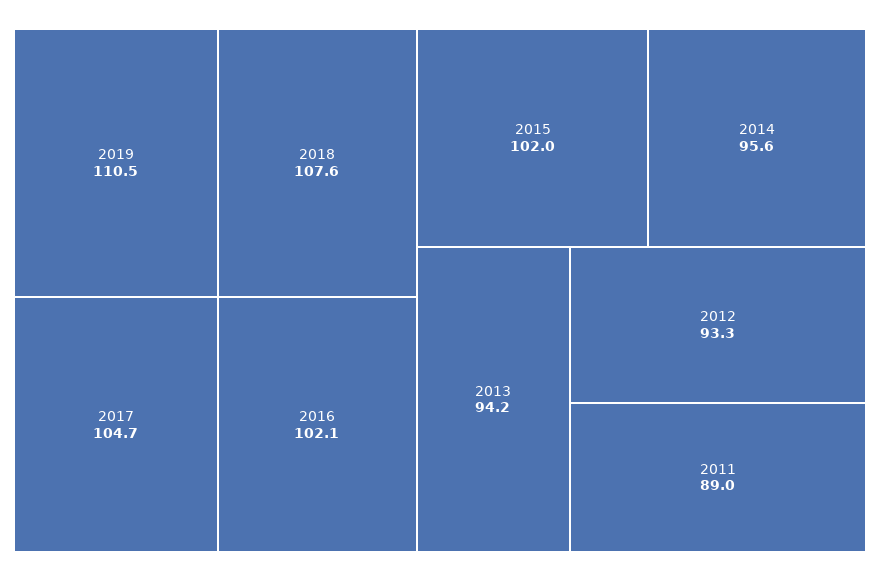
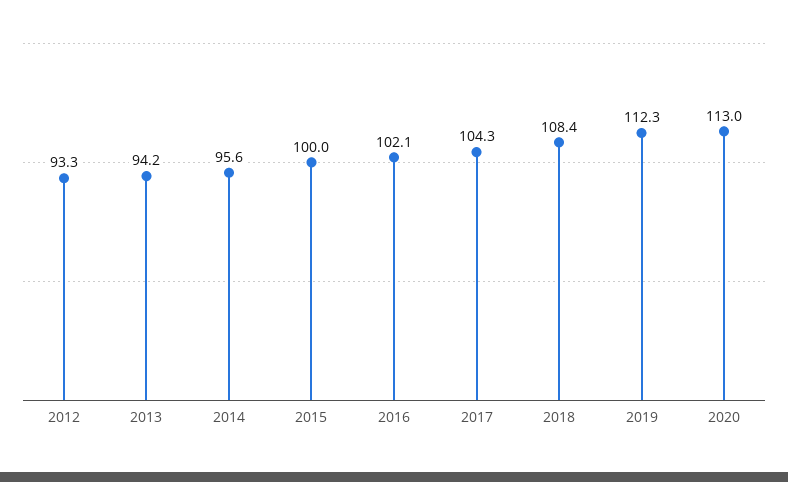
2019: 110.5 -> 112.3
2018: 107.6 -> 108.4
2017: 104.7 -> 104.3
2015: 102 -> 100
2011: 89 -> none
2020: none -> 113

